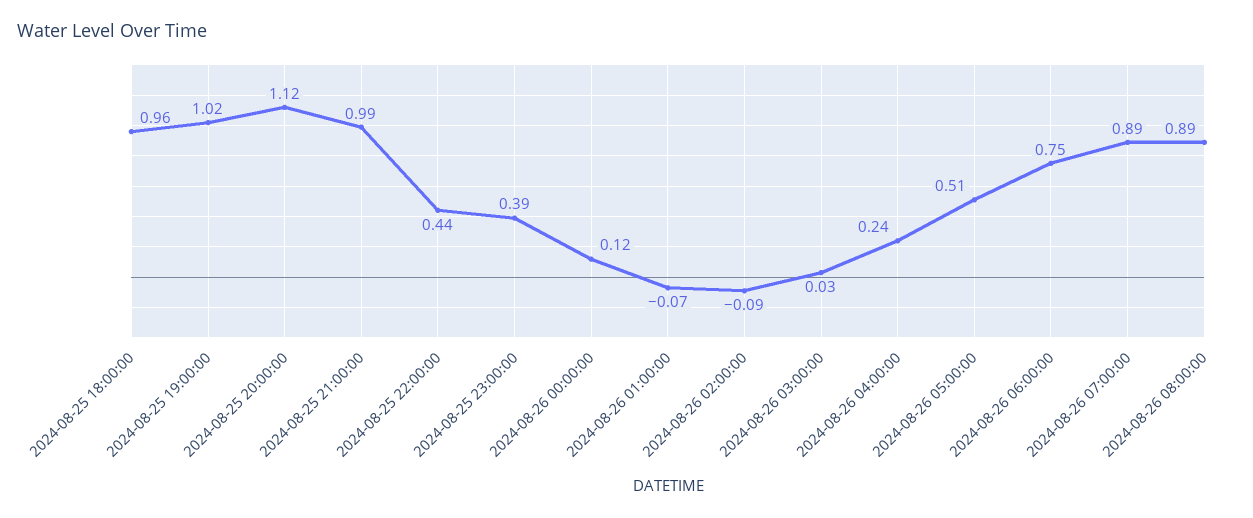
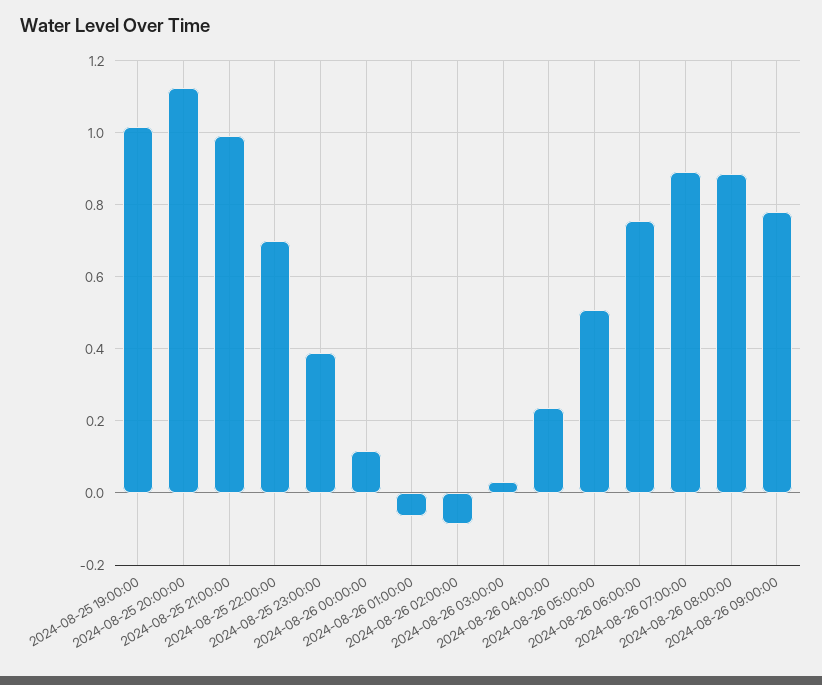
2024-08-25 18:00:00: 0.96 -> none
2024-08-25 22:00:00: 0.44 -> 0.7
2024-08-26 09:00:00: none -> 0.78

